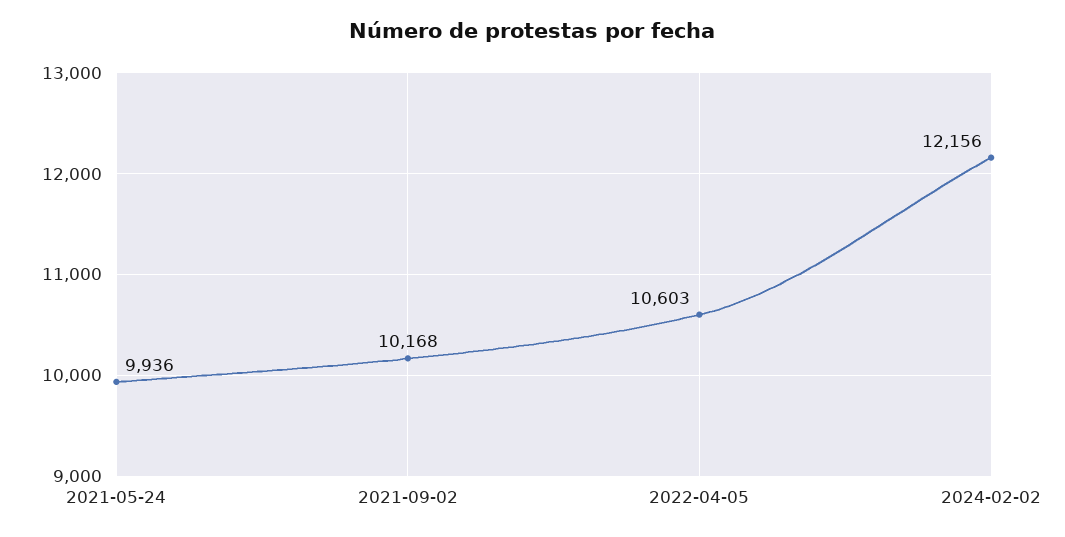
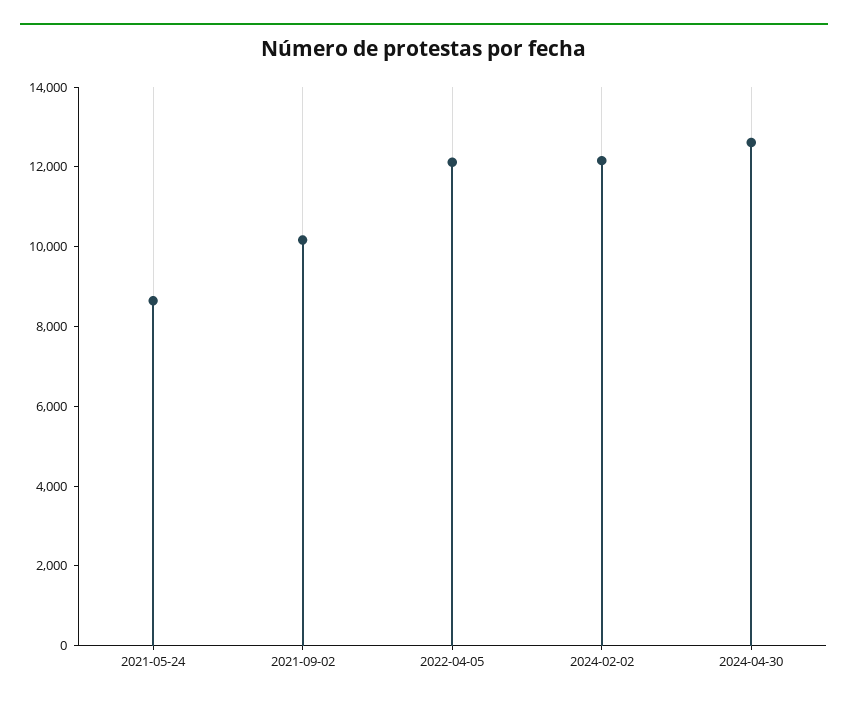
2021-05-24: 9936 -> 8500
2022-04-05: 10603 -> 12000
2024-04-30: none -> 12500

